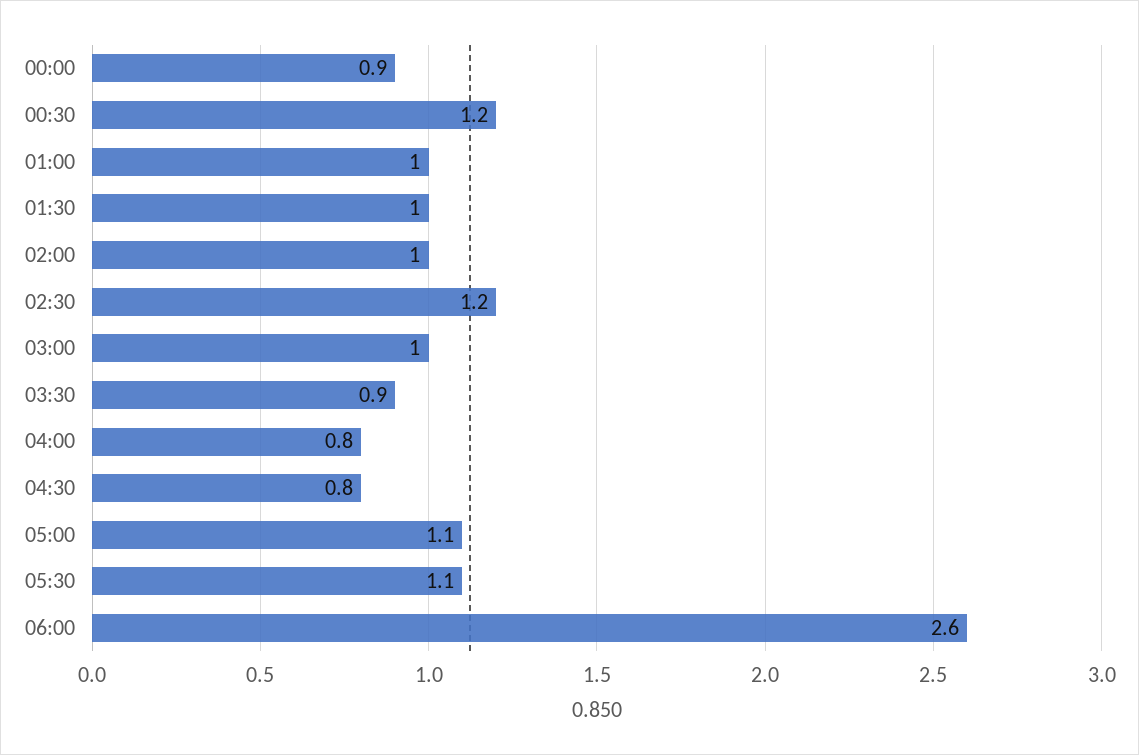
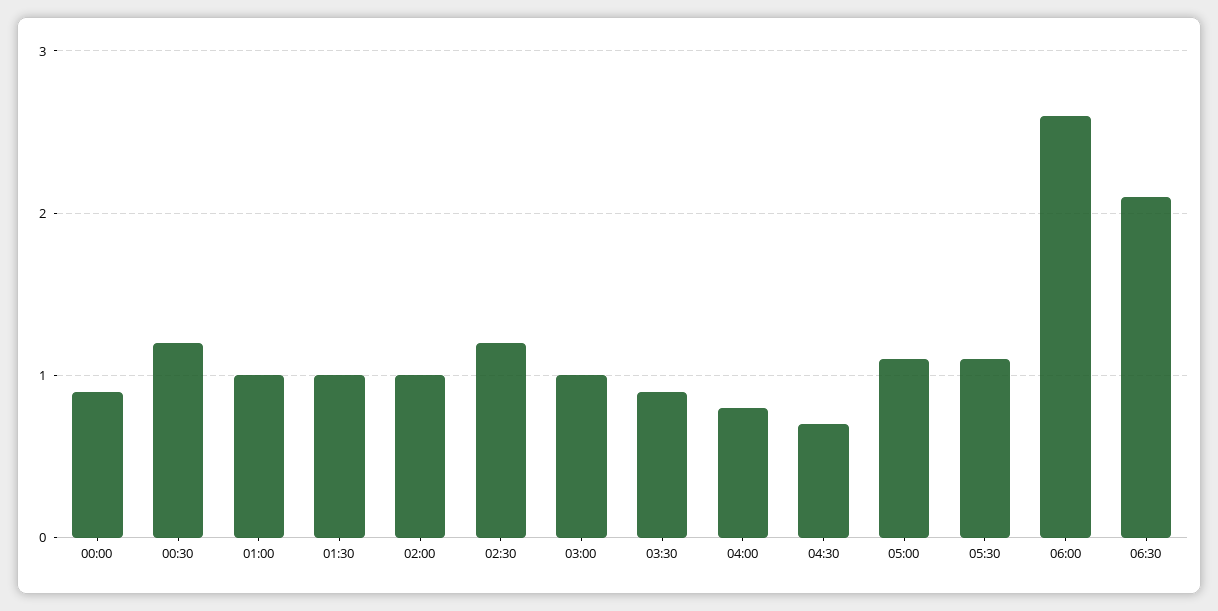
04:30: 0.8 -> 0.7
06:30: none -> 2.1

